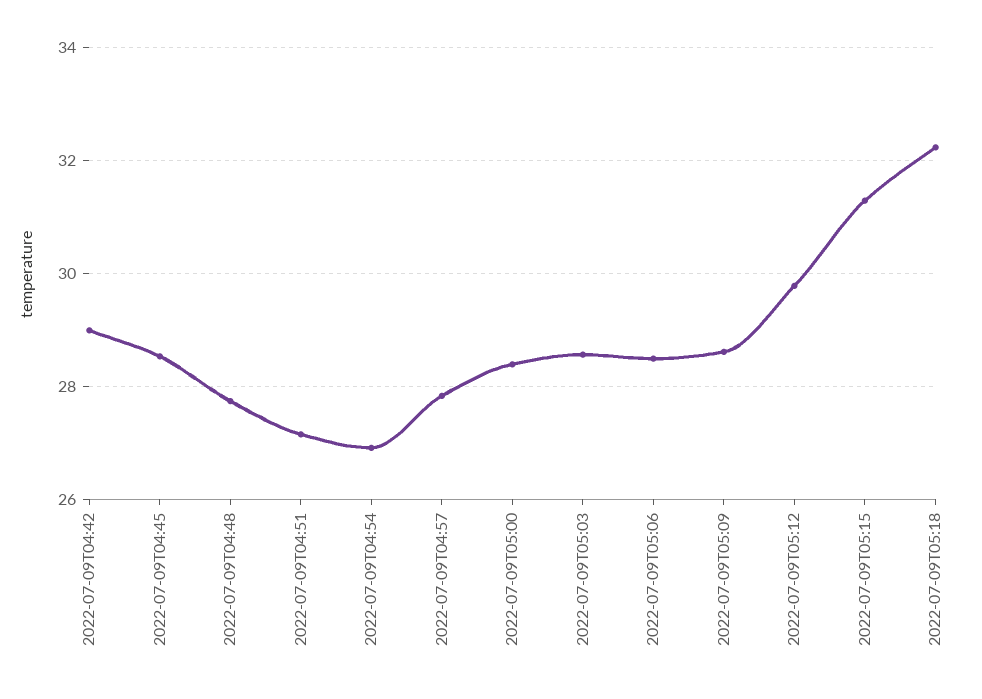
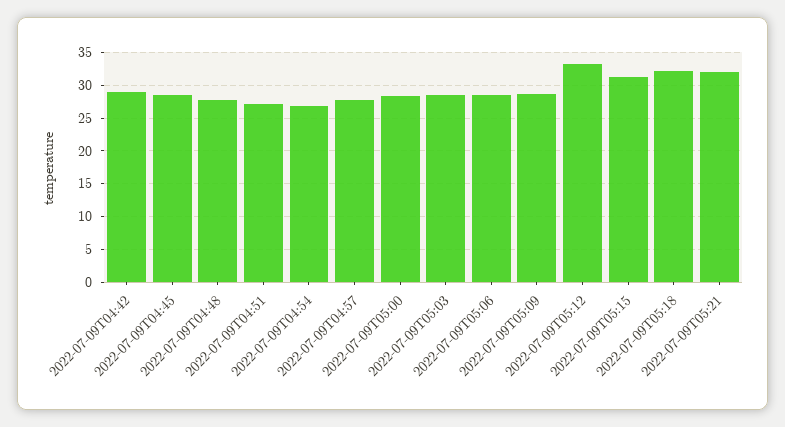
2022-07-09T05:12: 29.8 -> 33
2022-07-09T05:21: none -> 32

